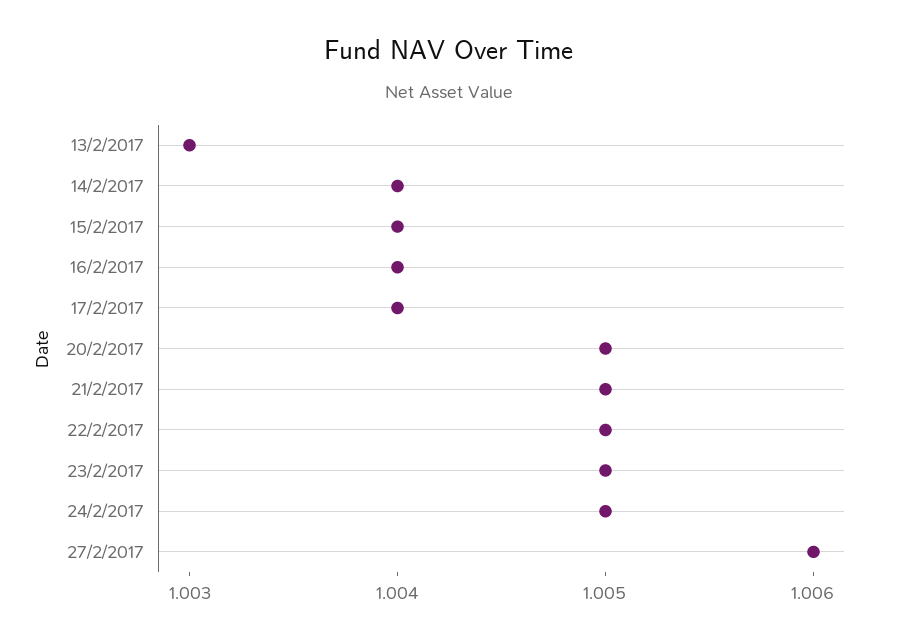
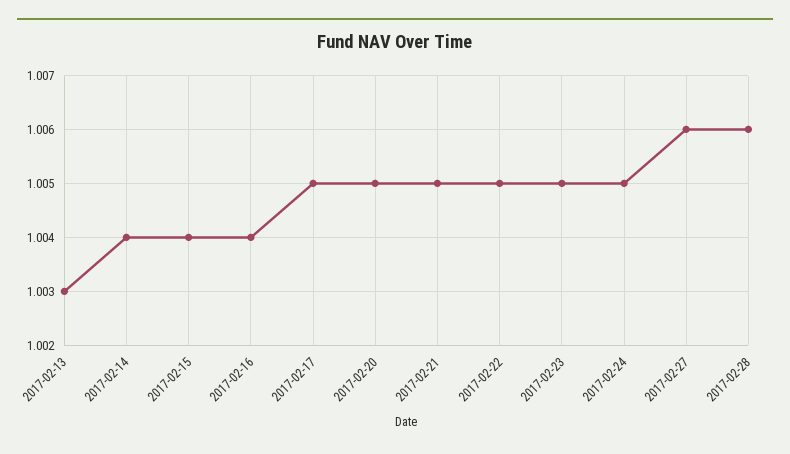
17/2/2017: 1.004 -> 1.005
2017-02-28: none -> 1.006

